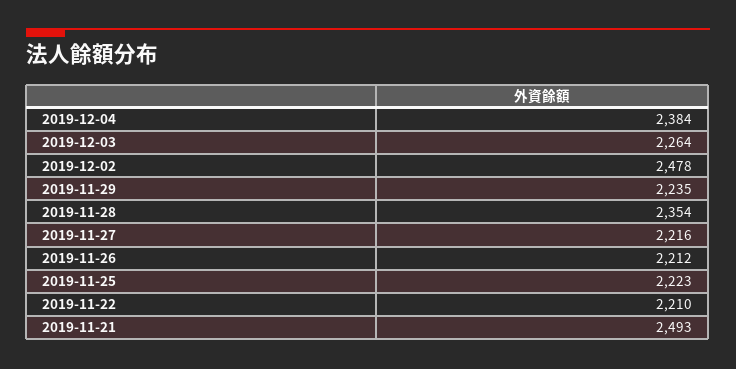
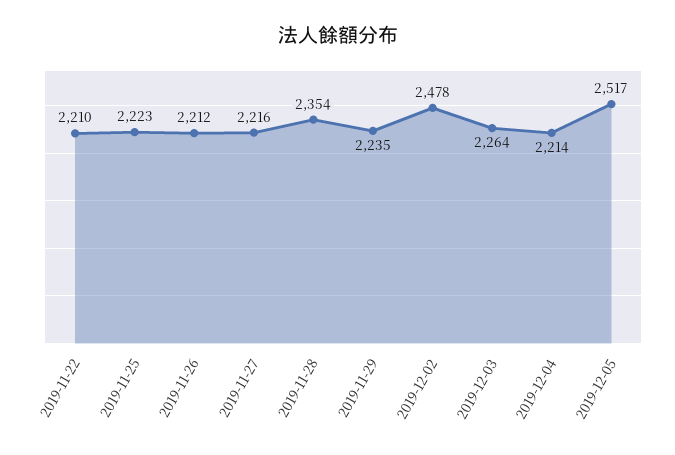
2019-12-04: 2384 -> 2214
2019-11-21: 2493 -> none
2019-12-05: none -> 2517

